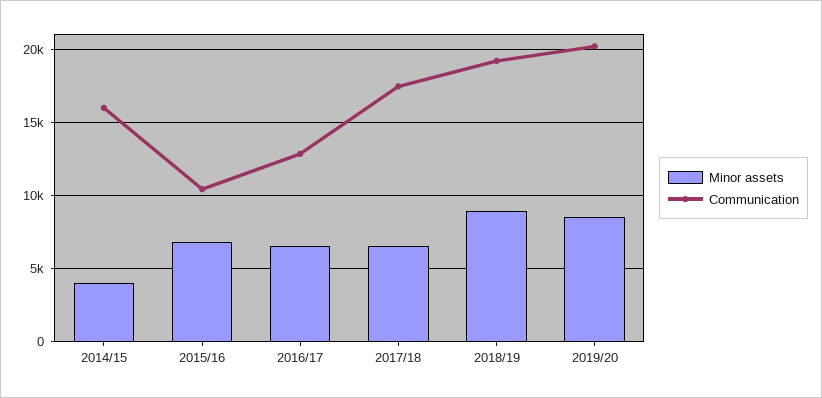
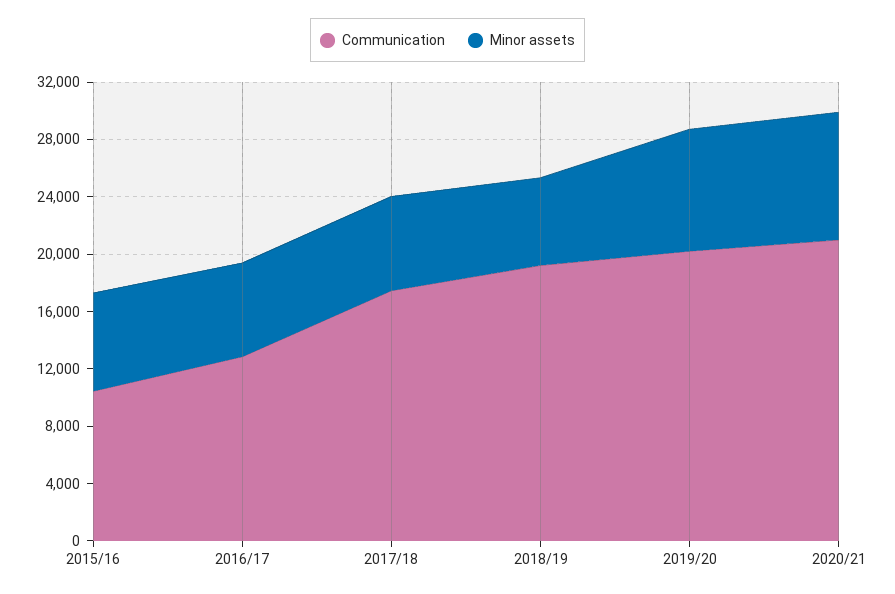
Minor assets, 2014/15: 4000 -> none
Communication, 2014/15: 16000 -> none
Minor assets, 2018/19: 9000 -> 6000
Communication, 2020/21: none -> 21000
Minor assets, 2020/21: none -> 9000

